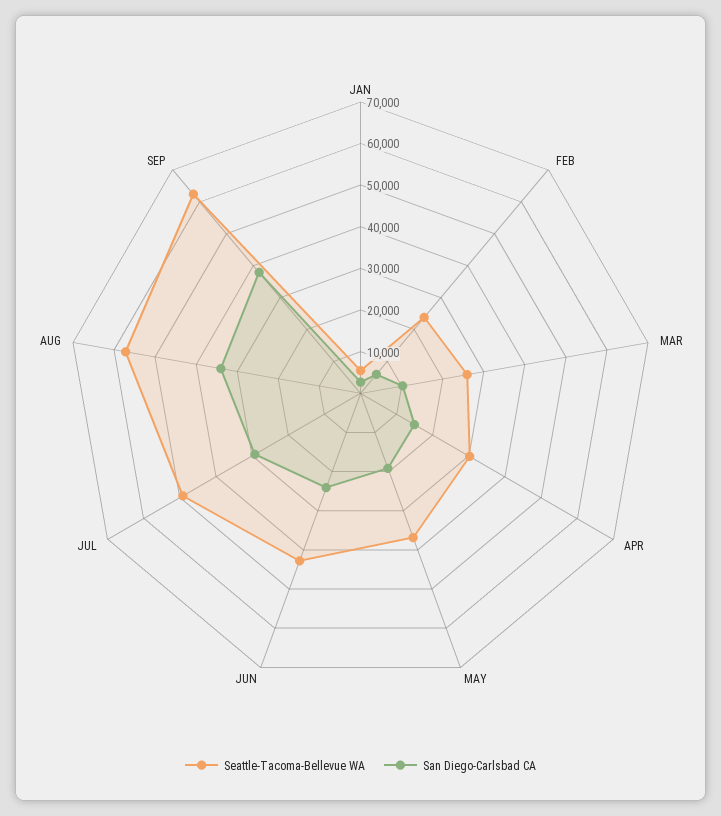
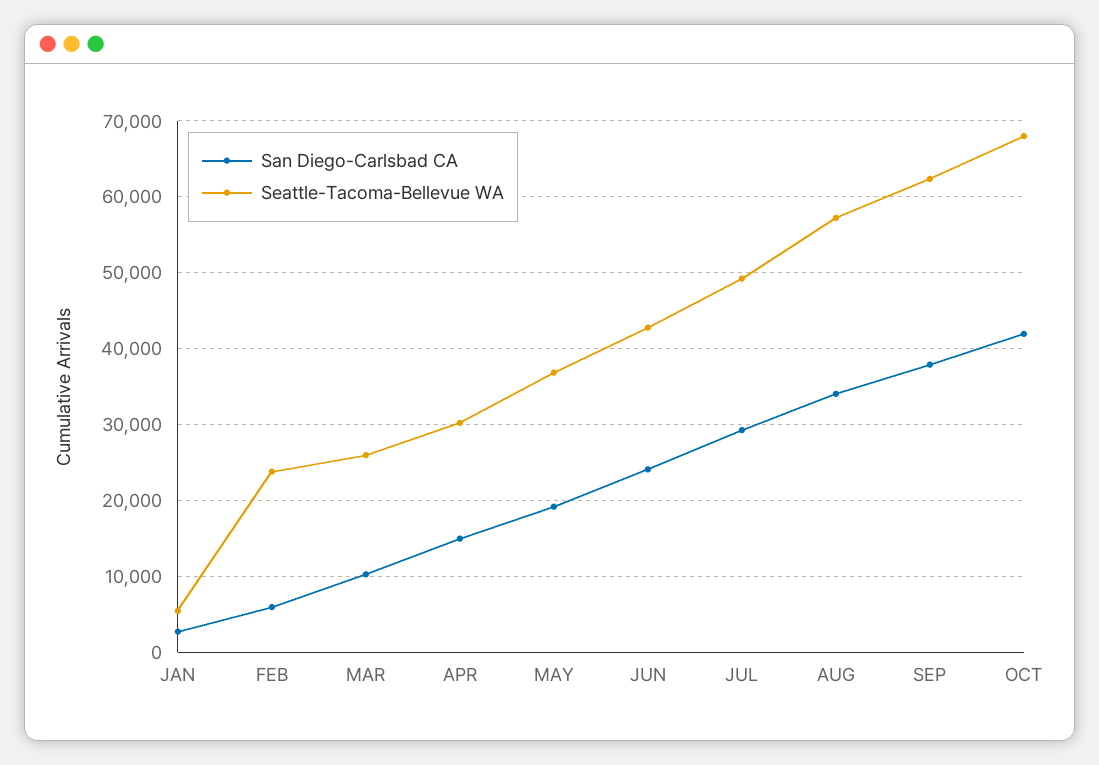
San Diego-Carlsbad CA, OCT: none -> 42000
Seattle-Tacoma-Bellevue WA, OCT: none -> 68000

